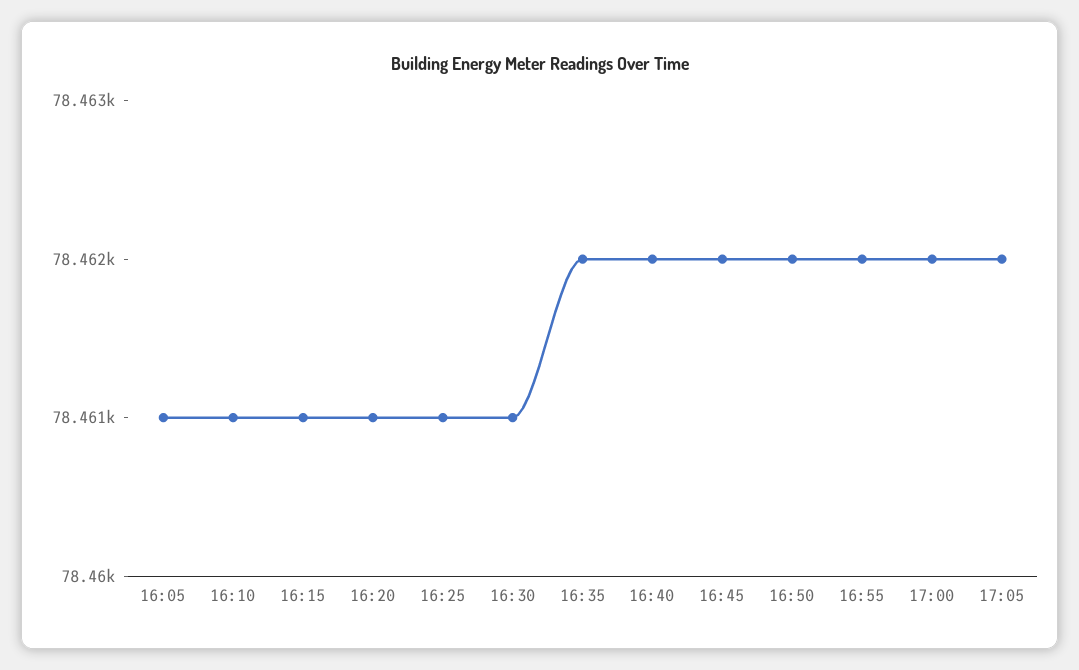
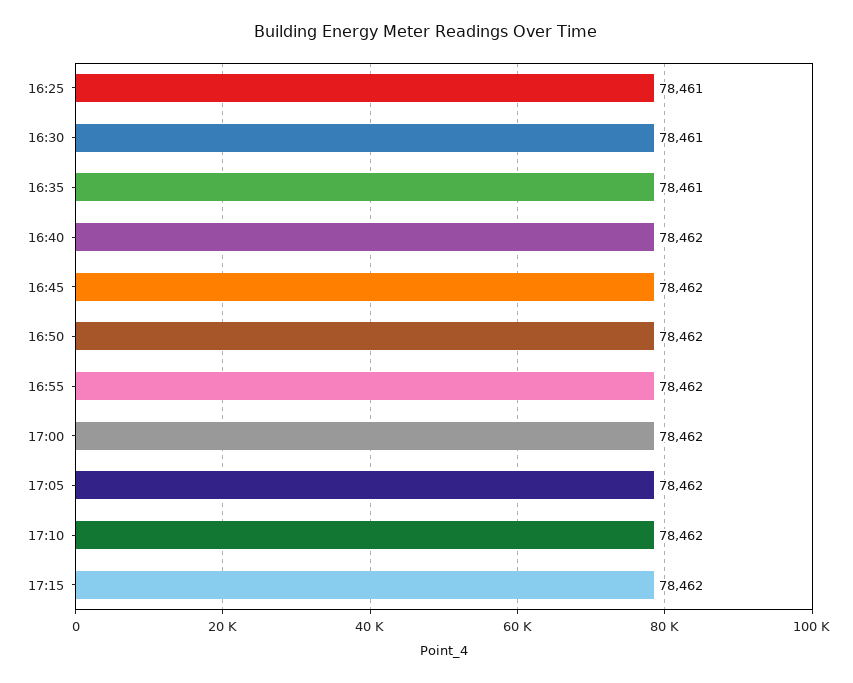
16:05: 78461 -> none
16:10: 78461 -> none
16:15: 78461 -> none
16:20: 78461 -> none
16:35: 78462 -> 78461
17:10: none -> 78462
17:15: none -> 78462

